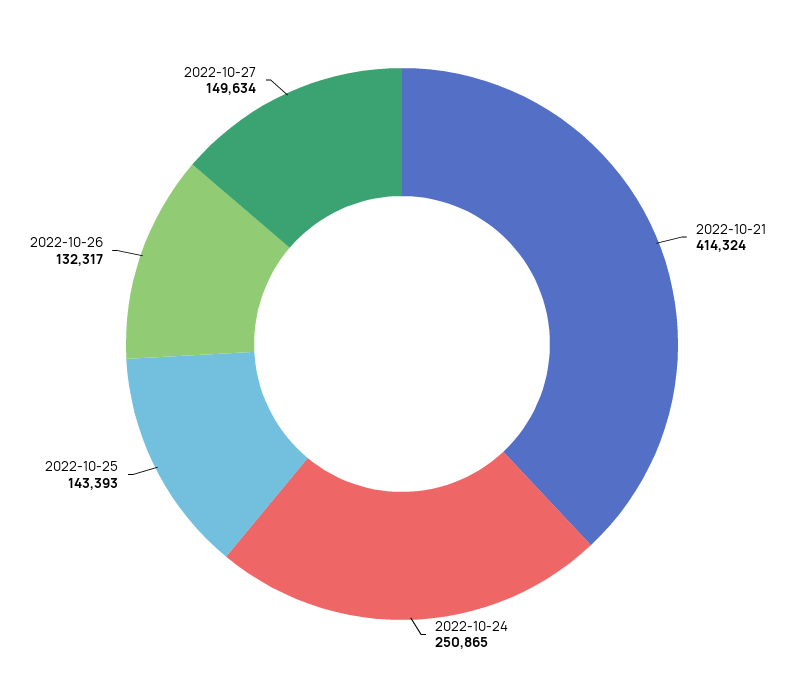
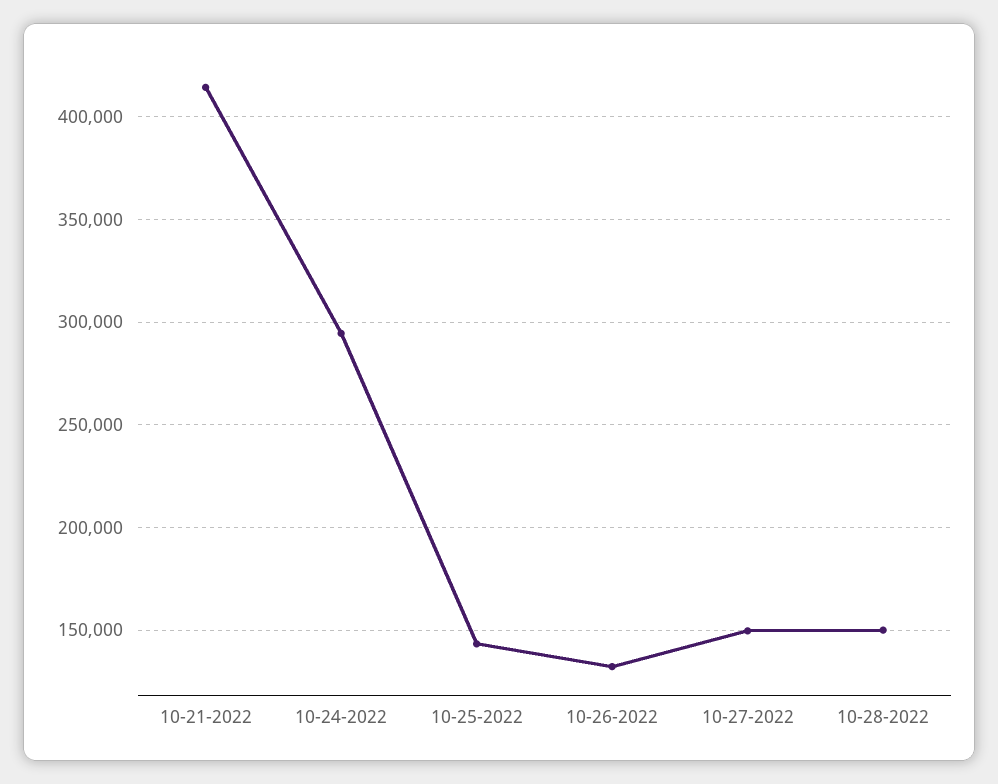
2022-10-24: 250865 -> 295000
10-28-2022: none -> 150000

